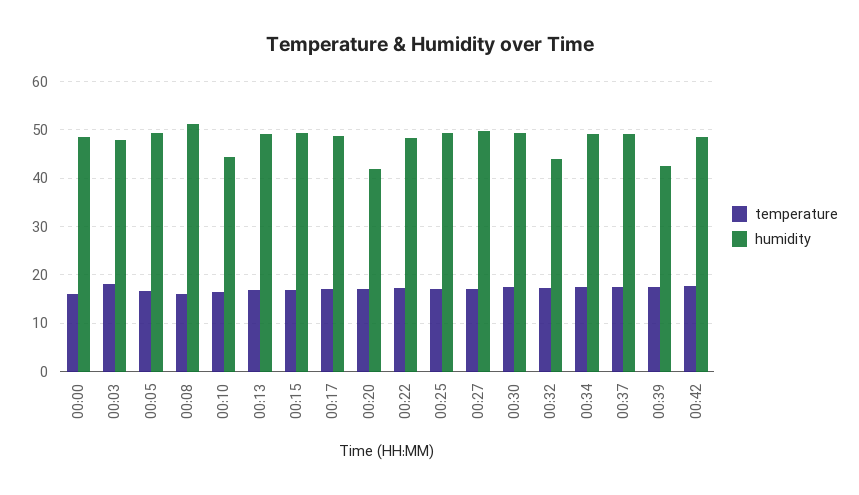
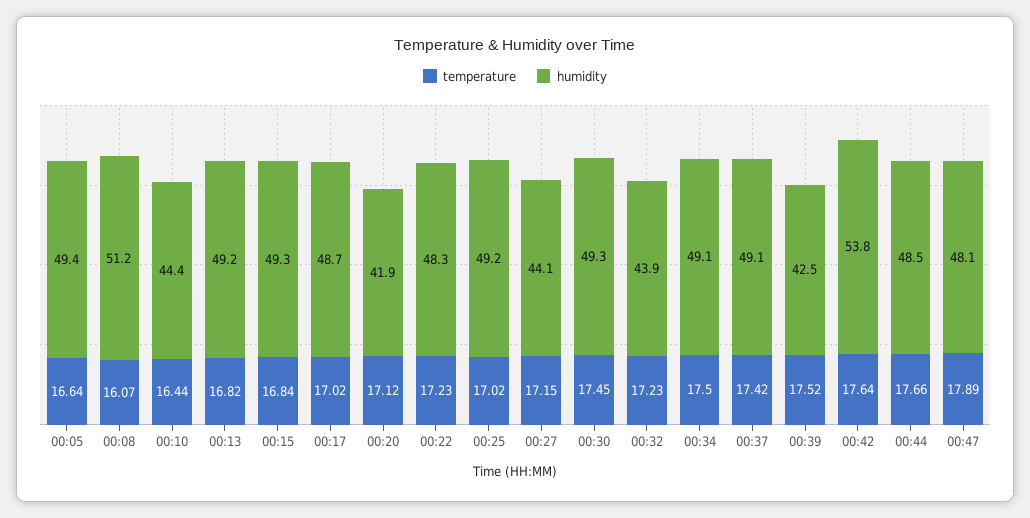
temperature, 00:00: 16 -> none
humidity, 00:00: 48 -> none
temperature, 00:03: 18 -> none
humidity, 00:03: 48 -> none
humidity, 00:27: 50 -> 44.1
humidity, 00:42: 48 -> 53.8
temperature, 00:44: none -> 17.66
humidity, 00:44: none -> 48.5
temperature, 00:47: none -> 17.89
humidity, 00:47: none -> 48.1

